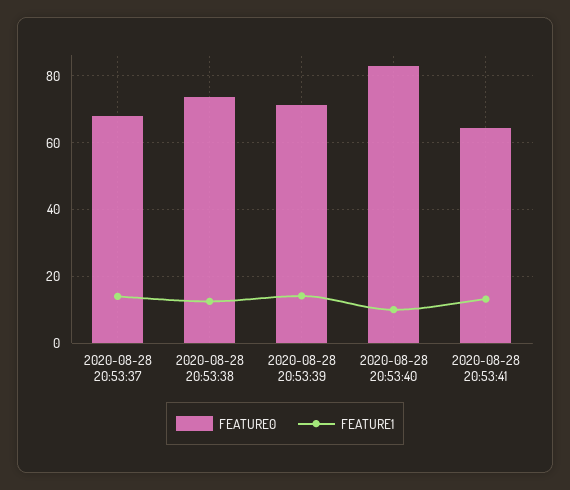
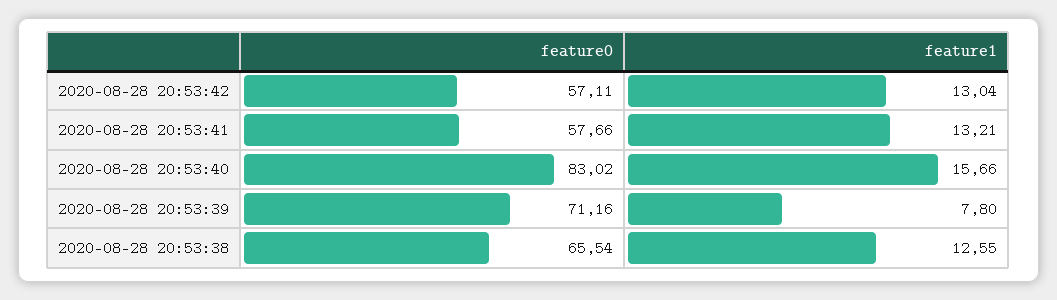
FEATURE0, 2020-08-28 20:53:37: 68 -> none
FEATURE1, 2020-08-28 20:53:37: 14 -> none
FEATURE0, 2020-08-28 20:53:38: 74 -> 65.54
FEATURE1, 2020-08-28 20:53:39: 14 -> 7.8
FEATURE1, 2020-08-28 20:53:40: 10 -> 15.66
FEATURE0, 2020-08-28 20:53:41: 64 -> 57.66
FEATURE0, 2020-08-28 20:53:42: none -> 57.11
FEATURE1, 2020-08-28 20:53:42: none -> 13.04

